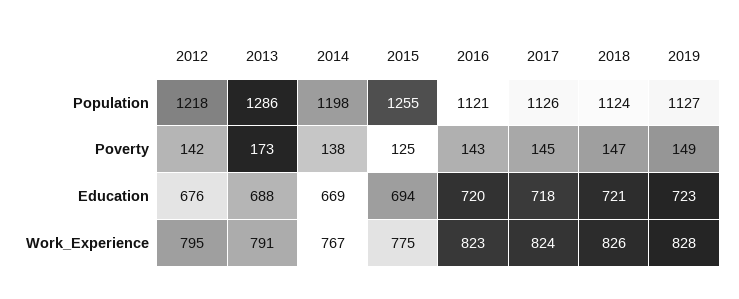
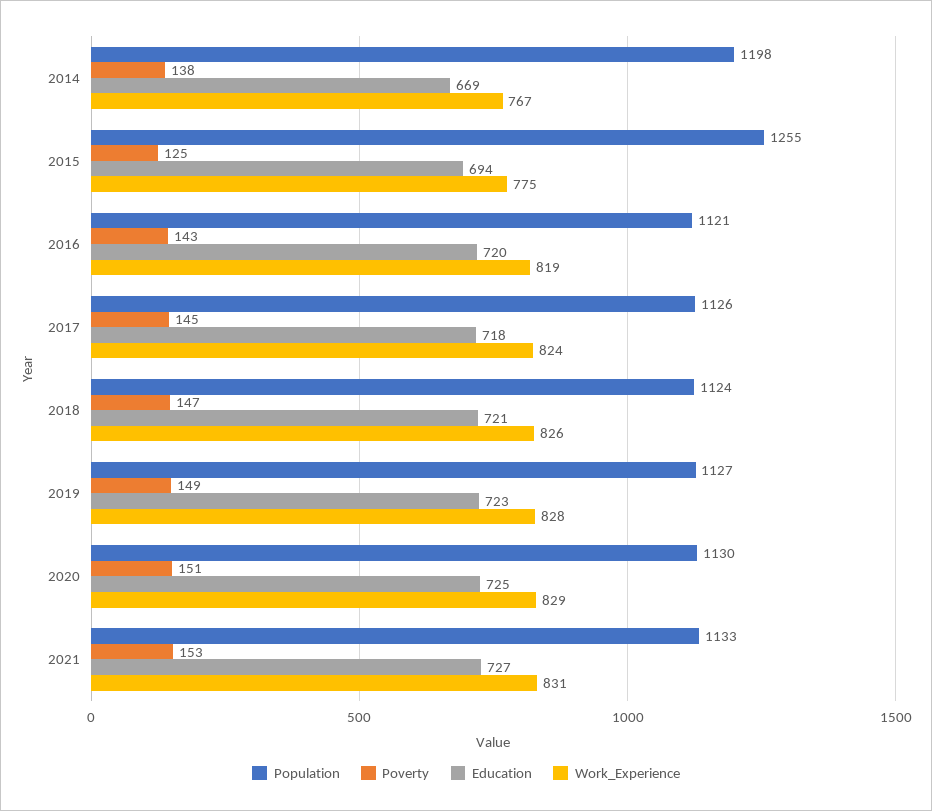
Population, 2012: 1218 -> none
Population, 2013: 1286 -> none
Poverty, 2012: 142 -> none
Poverty, 2013: 173 -> none
Education, 2012: 676 -> none
Education, 2013: 688 -> none
Work_Experience, 2012: 795 -> none
Work_Experience, 2013: 791 -> none
Work_Experience, 2016: 823 -> 819
Population, 2020: none -> 1130
Poverty, 2020: none -> 151
Education, 2020: none -> 725
Work_Experience, 2020: none -> 829
Population, 2021: none -> 1133
Poverty, 2021: none -> 153
Education, 2021: none -> 727
Work_Experience, 2021: none -> 831

